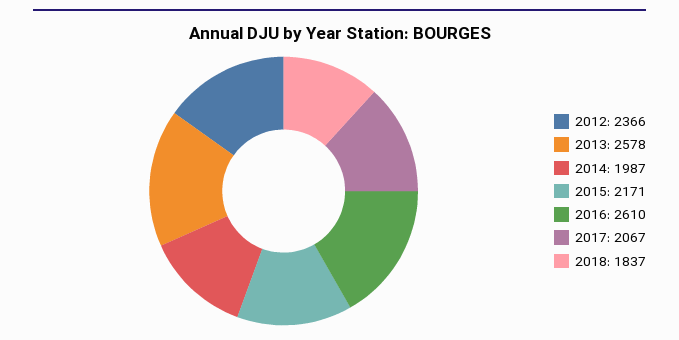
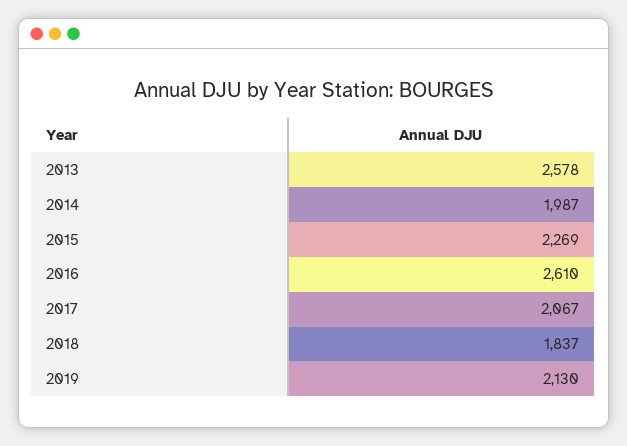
2012: 2366 -> none
2015: 2171 -> 2269
2019: none -> 2130

